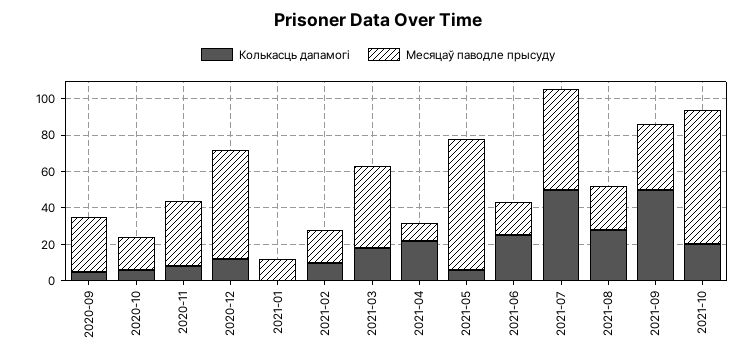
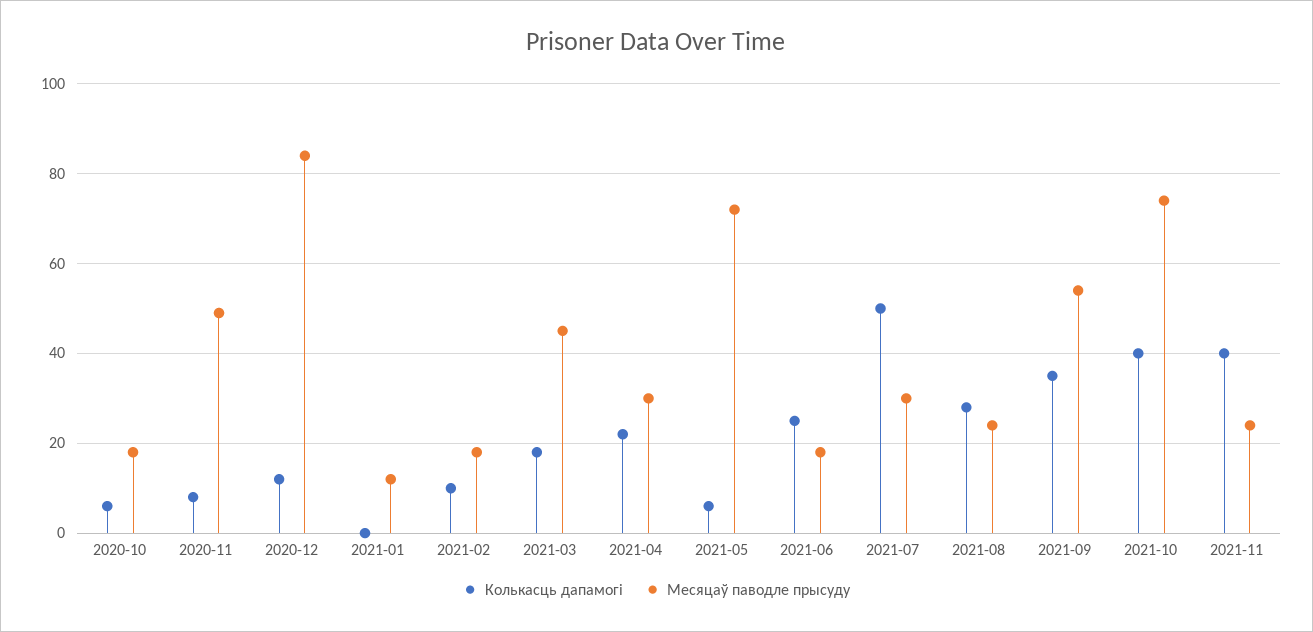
Колькасць дапамогі, 2020-09: 5 -> none
Месяцаў паводле прысуду, 2020-09: 30 -> none
Месяцаў паводле прысуду, 2020-11: 35 -> 50
Месяцаў паводле прысуду, 2020-12: 60 -> 85
Месяцаў паводле прысуду, 2021-04: 10 -> 30
Месяцаў паводле прысуду, 2021-07: 55 -> 30
Колькасць дапамогі, 2021-09: 50 -> 35
Месяцаў паводле прысуду, 2021-09: 35 -> 55
Колькасць дапамогі, 2021-10: 20 -> 40
Колькасць дапамогі, 2021-11: none -> 40
Месяцаў паводле прысуду, 2021-11: none -> 25

